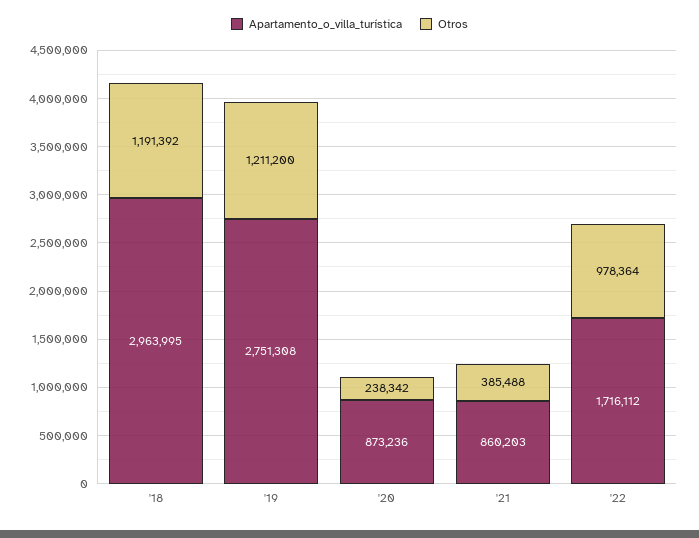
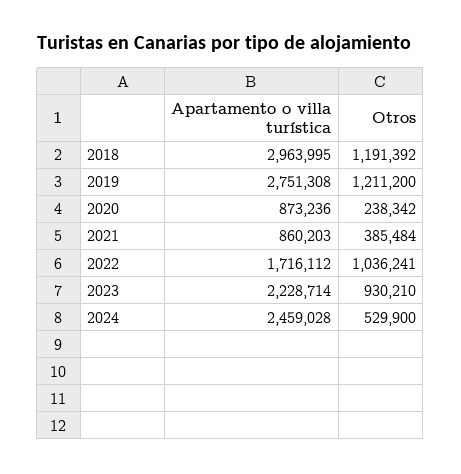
Otros, '21: 385488 -> 385484
Otros, '22: 978364 -> 1036241
Apartamento_o_villa_turística, 2023: none -> 2228714
Otros, 2023: none -> 930210
Apartamento_o_villa_turística, 2024: none -> 2459028
Otros, 2024: none -> 529900

